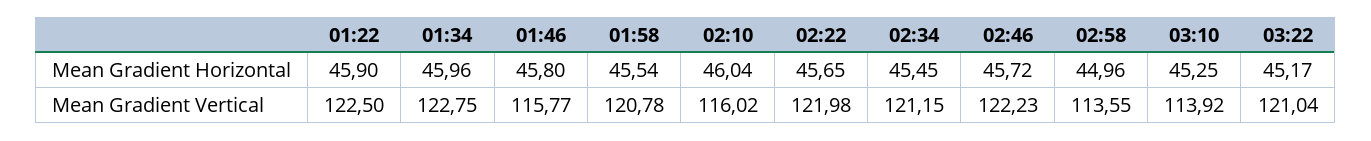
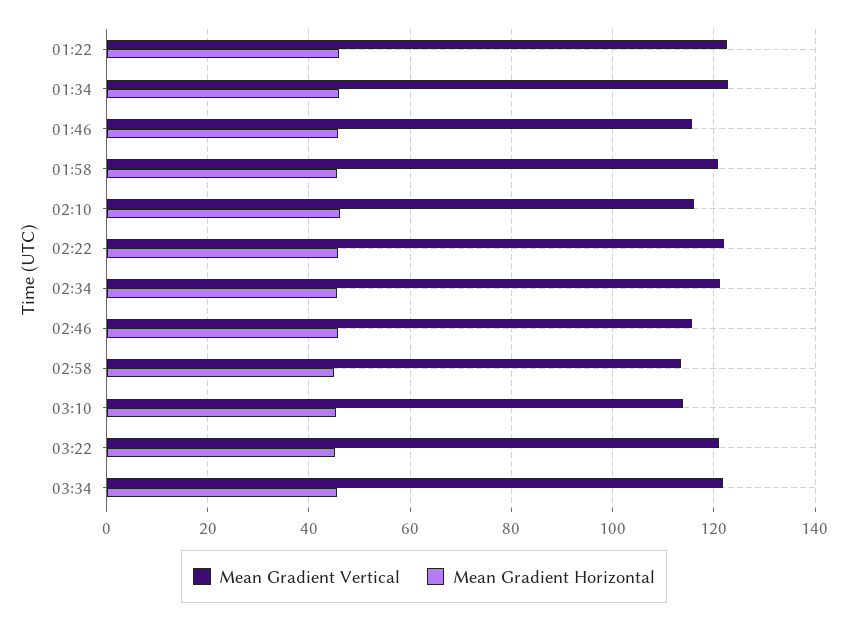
Mean Gradient Vertical, 02:46: 122.23 -> 116
Mean Gradient Vertical, 03:34: none -> 122
Mean Gradient Horizontal, 03:34: none -> 46

